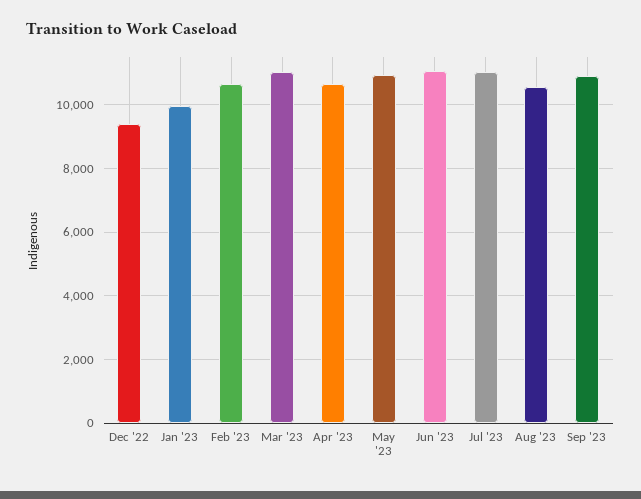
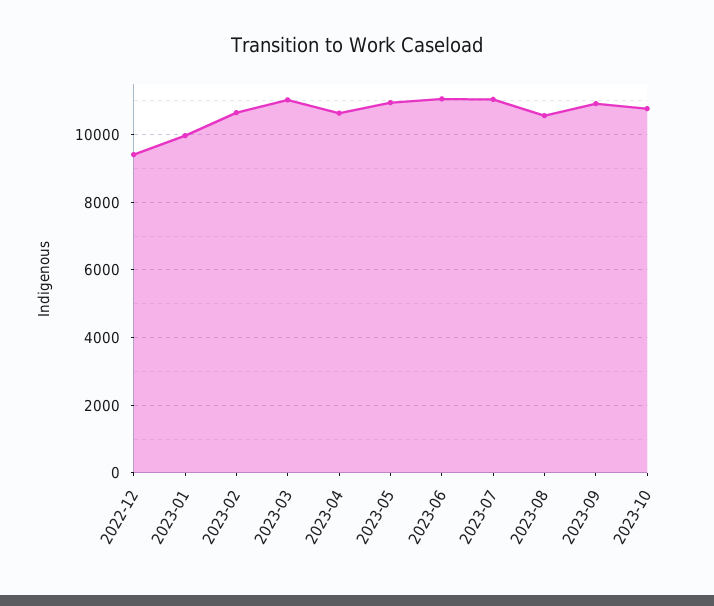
2023-10: none -> 10800

